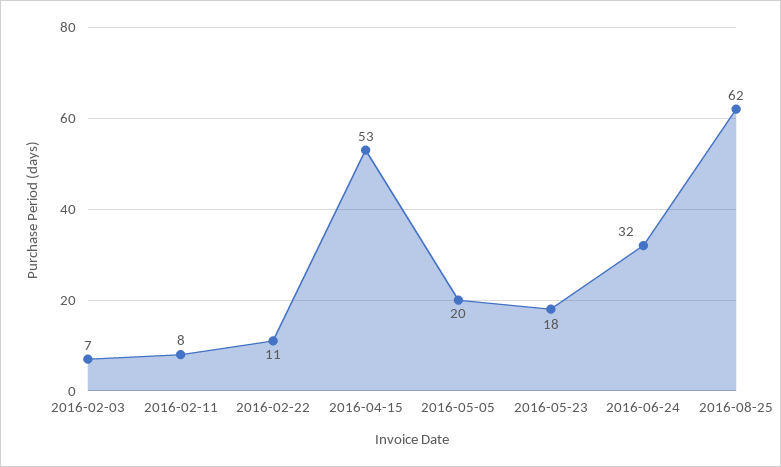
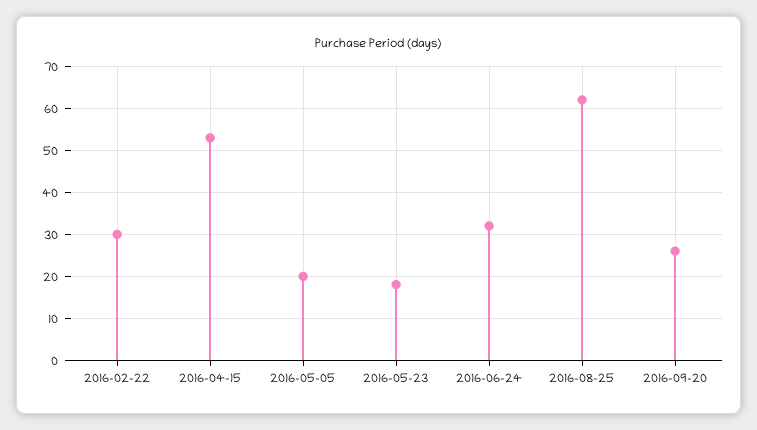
2016-02-03: 7 -> none
2016-02-11: 8 -> none
2016-02-22: 11 -> 30
2016-09-20: none -> 25

